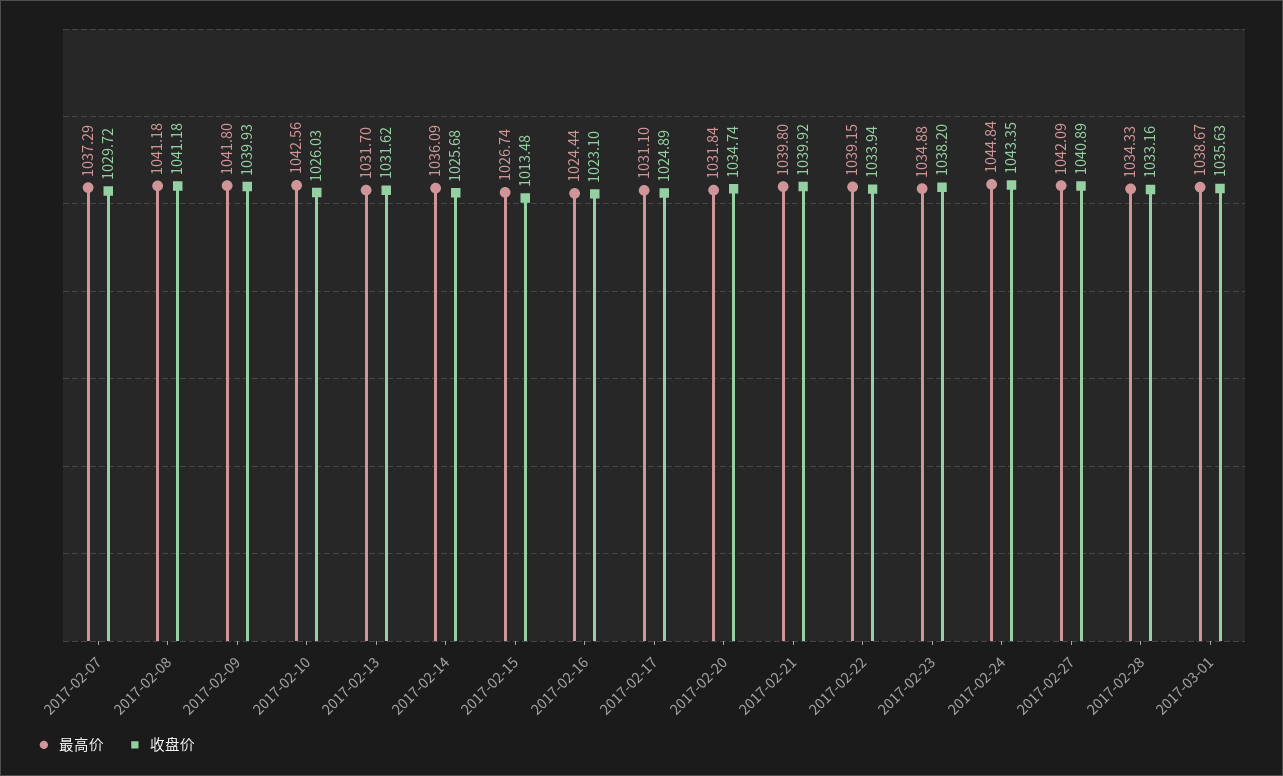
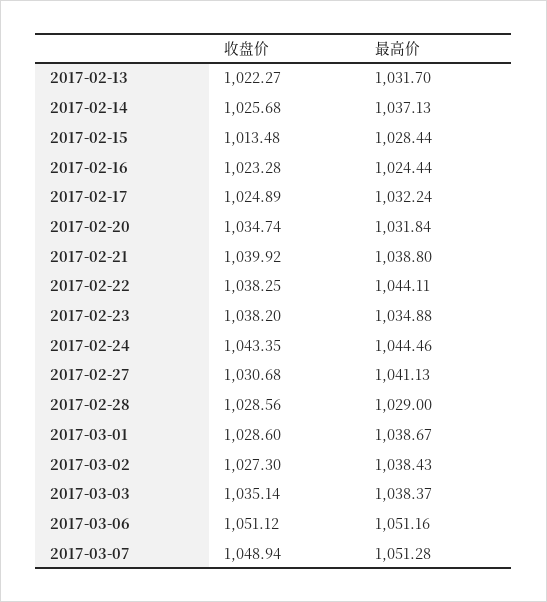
最高价, 2017-02-07: 1037.29 -> none
收盘价, 2017-02-07: 1029.72 -> none
最高价, 2017-02-08: 1041.18 -> none
收盘价, 2017-02-08: 1041.18 -> none
最高价, 2017-02-09: 1041.8 -> none
收盘价, 2017-02-09: 1039.93 -> none
最高价, 2017-02-10: 1042.56 -> none
收盘价, 2017-02-10: 1026.03 -> none
收盘价, 2017-02-13: 1031.62 -> 1022.27
最高价, 2017-02-14: 1036.09 -> 1037.13
最高价, 2017-02-15: 1026.74 -> 1028.44
收盘价, 2017-02-16: 1023.1 -> 1023.28
最高价, 2017-02-17: 1031.1 -> 1032.24
最高价, 2017-02-21: 1039.8 -> 1038.8
最高价, 2017-02-22: 1039.15 -> 1044.11
收盘价, 2017-02-22: 1033.94 -> 1038.25
最高价, 2017-02-24: 1044.84 -> 1044.46
最高价, 2017-02-27: 1042.09 -> 1041.13
收盘价, 2017-02-27: 1040.89 -> 1030.68
最高价, 2017-02-28: 1034.33 -> 1029
收盘价, 2017-02-28: 1033.16 -> 1028.56
收盘价, 2017-03-01: 1035.63 -> 1028.6
收盘价, 2017-03-02: none -> 1027.3
最高价, 2017-03-02: none -> 1038.43
收盘价, 2017-03-03: none -> 1035.14
最高价, 2017-03-03: none -> 1038.37
收盘价, 2017-03-06: none -> 1051.12
最高价, 2017-03-06: none -> 1051.16
收盘价, 2017-03-07: none -> 1048.94
最高价, 2017-03-07: none -> 1051.28

